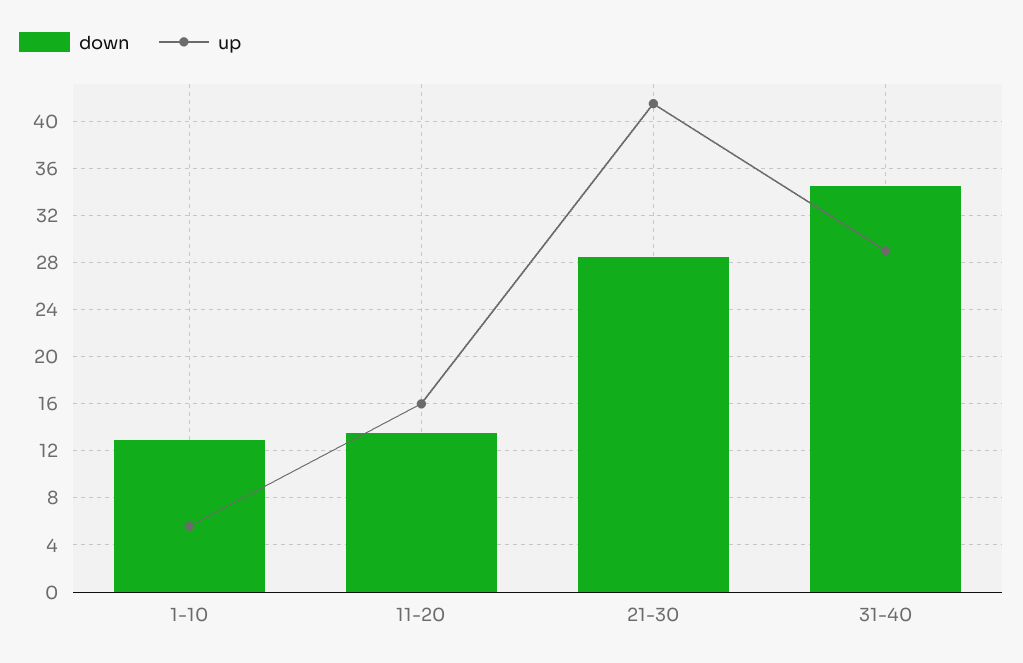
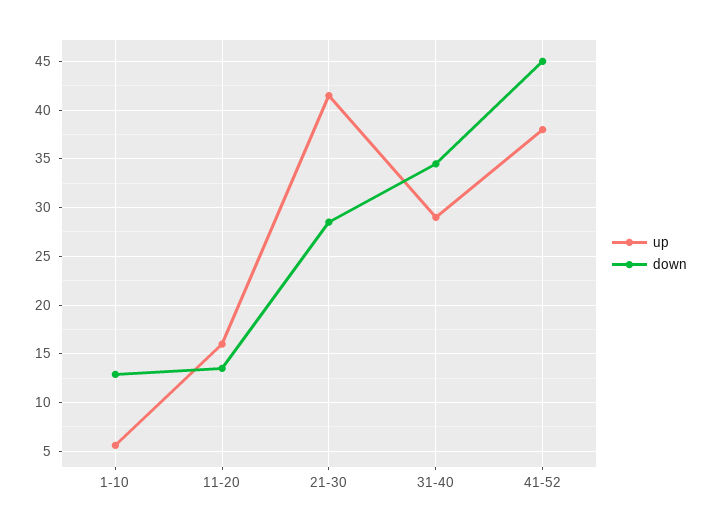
up, 41-52: none -> 38
down, 41-52: none -> 45

